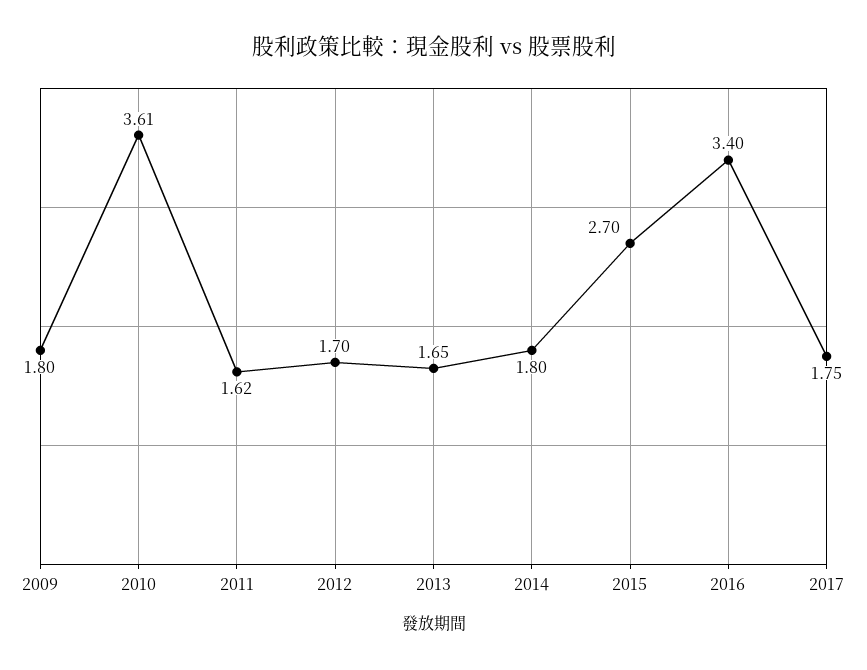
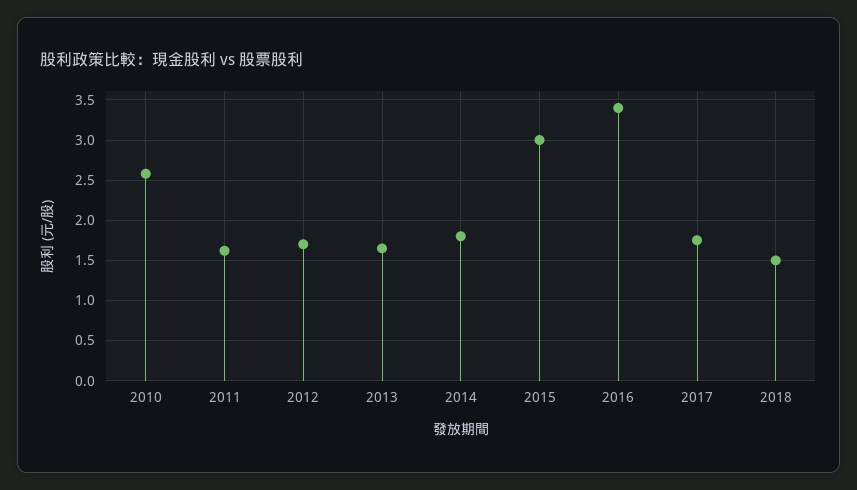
2009: 1.8 -> none
2010: 3.61 -> 2.6
2015: 2.7 -> 3
2018: none -> 1.5

